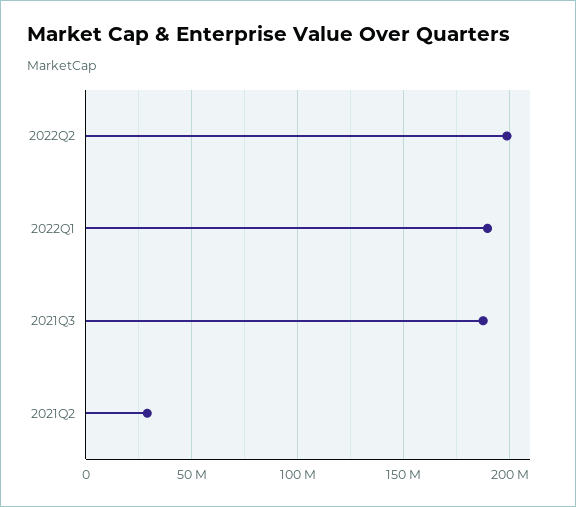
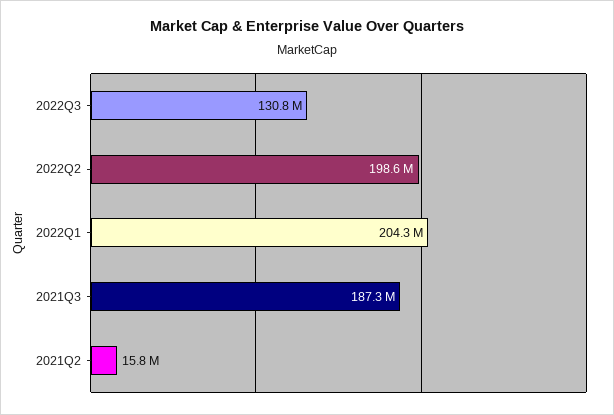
2022Q1: 190000000 -> 204300000
2021Q2: 30000000 -> 15800000
2022Q3: none -> 130800000

